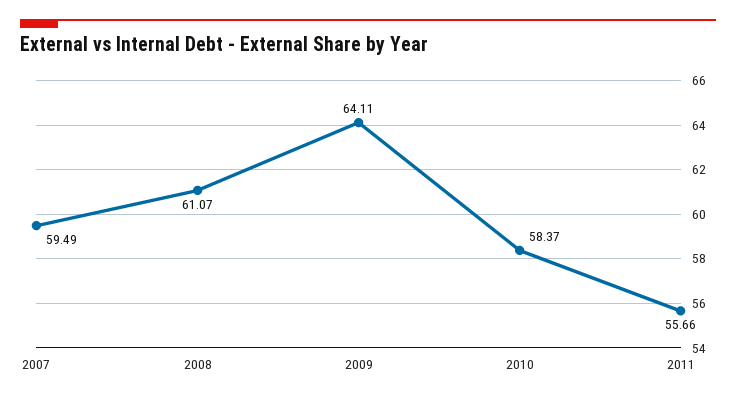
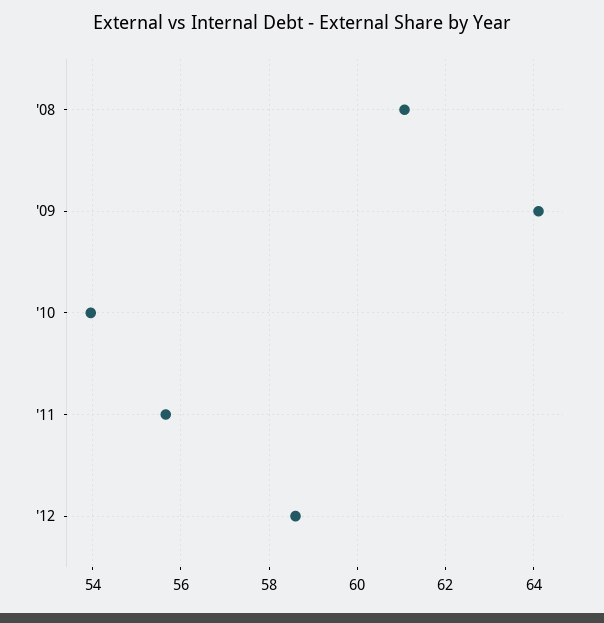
2007: 59.49 -> none
2010: 58.37 -> 54
'12: none -> 58.6

